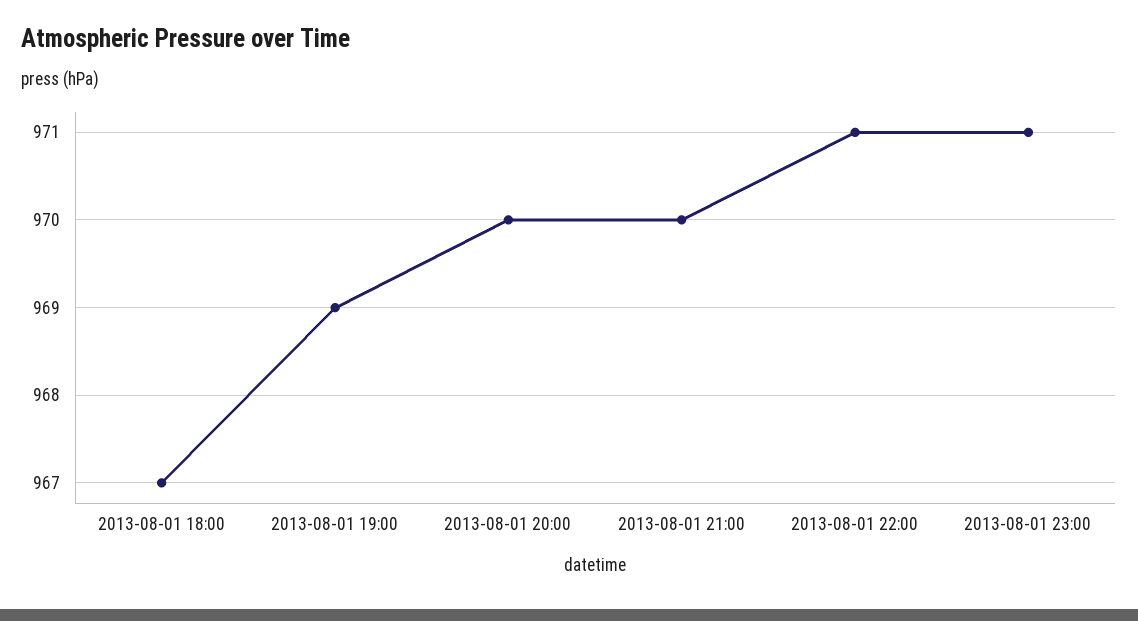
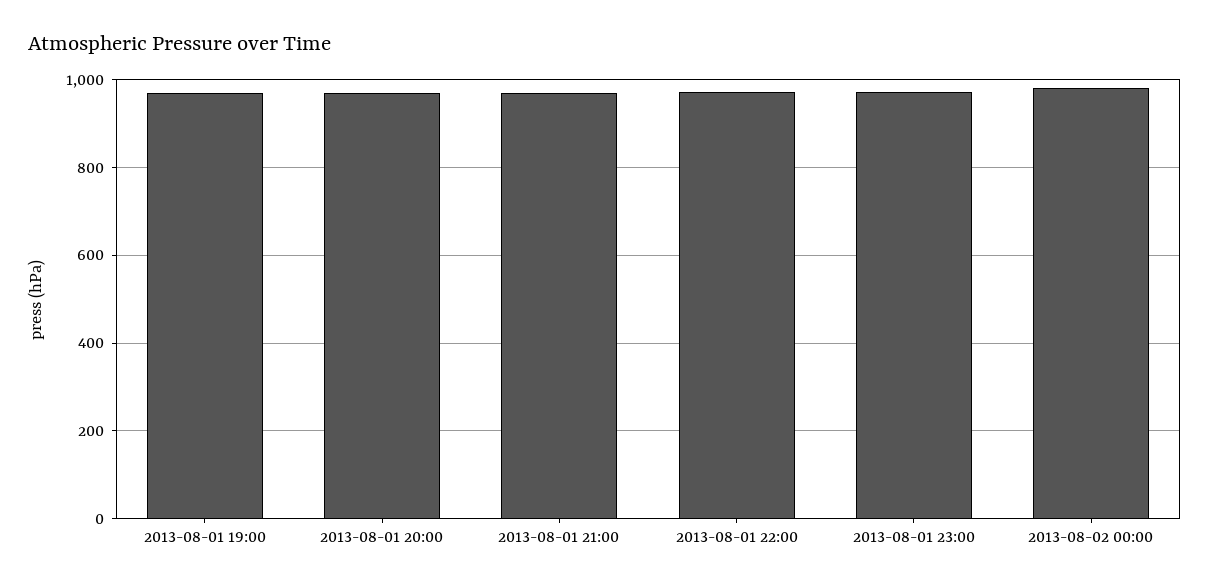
2013-08-01 18:00: 967 -> none
2013-08-02 00:00: none -> 980

